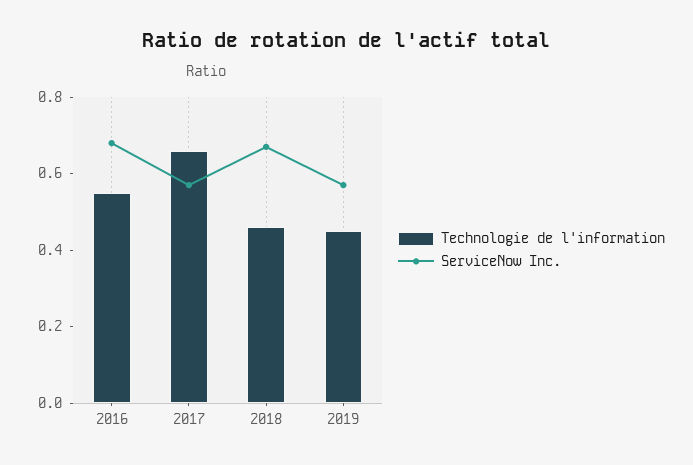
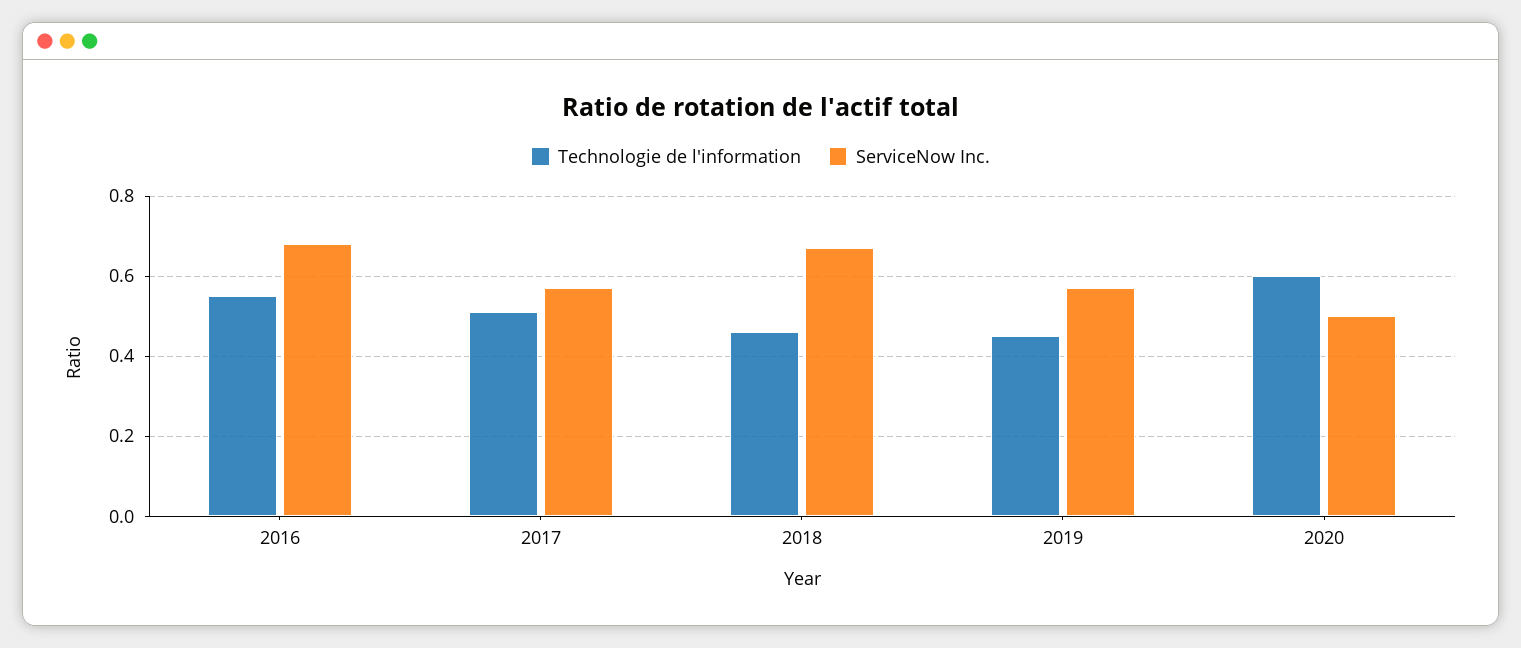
Technologie de l'information, 2017: 0.65 -> 0.5
Technologie de l'information, 2020: none -> 0.6
ServiceNow Inc., 2020: none -> 0.5

